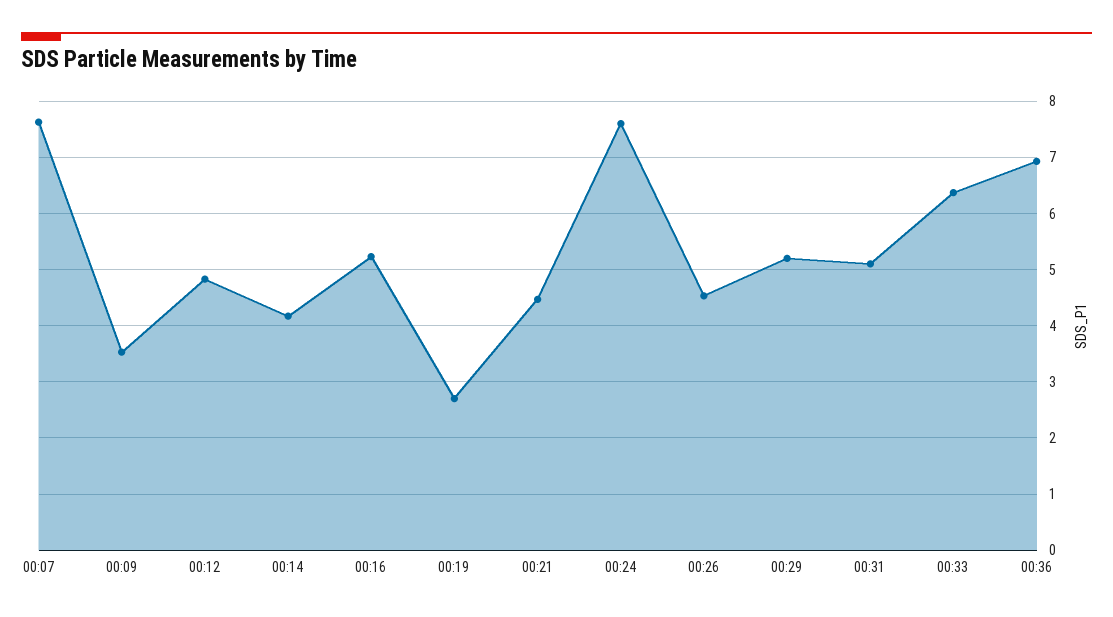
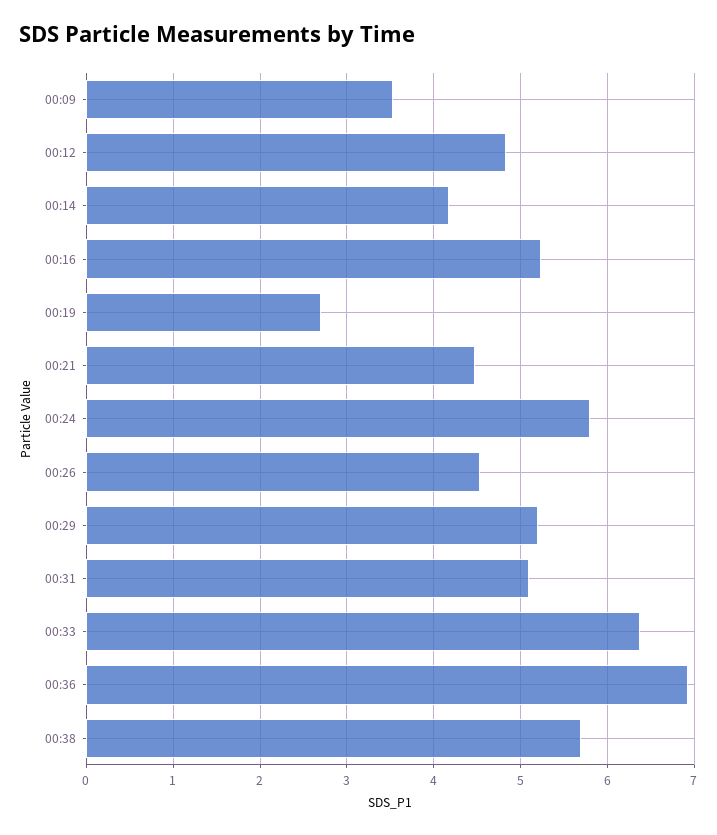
00:07: 7.6 -> none
00:24: 7.6 -> 5.8
00:38: none -> 5.7

